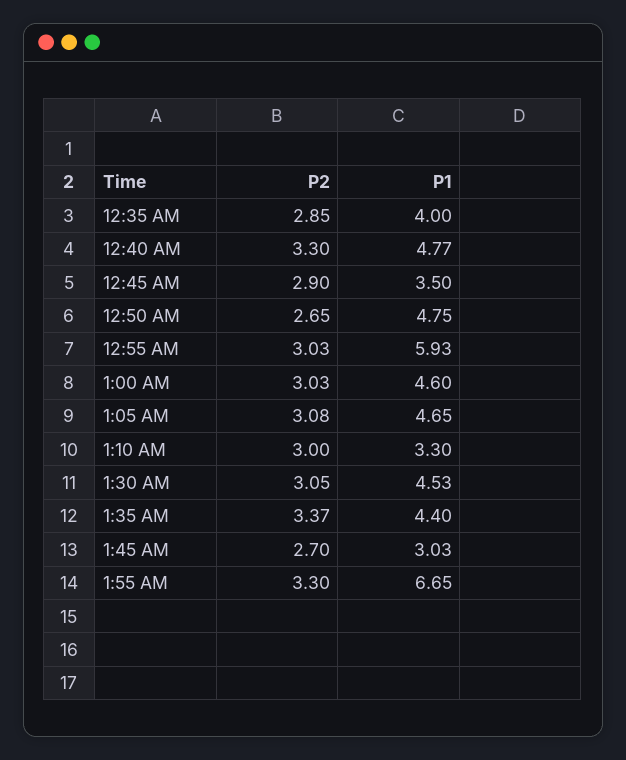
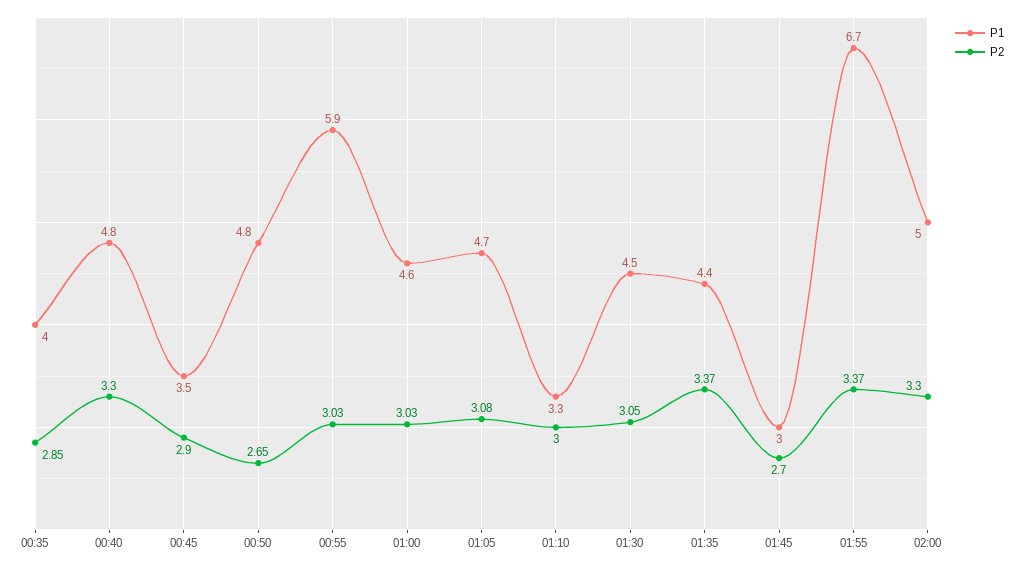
P2, 1:55 AM: 3.3 -> 3.37
P1, 02:00: none -> 5
P2, 02:00: none -> 3.3

